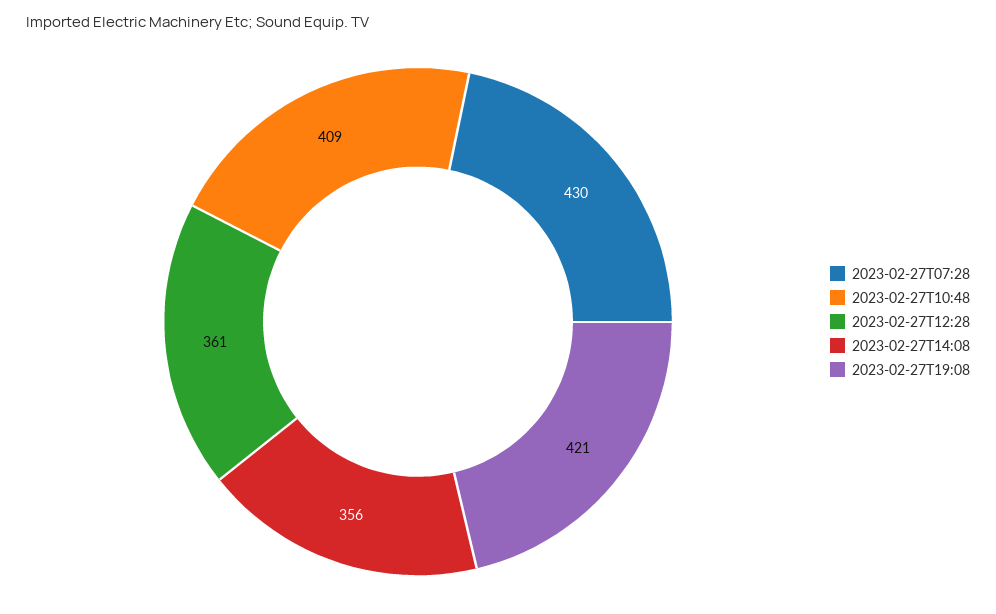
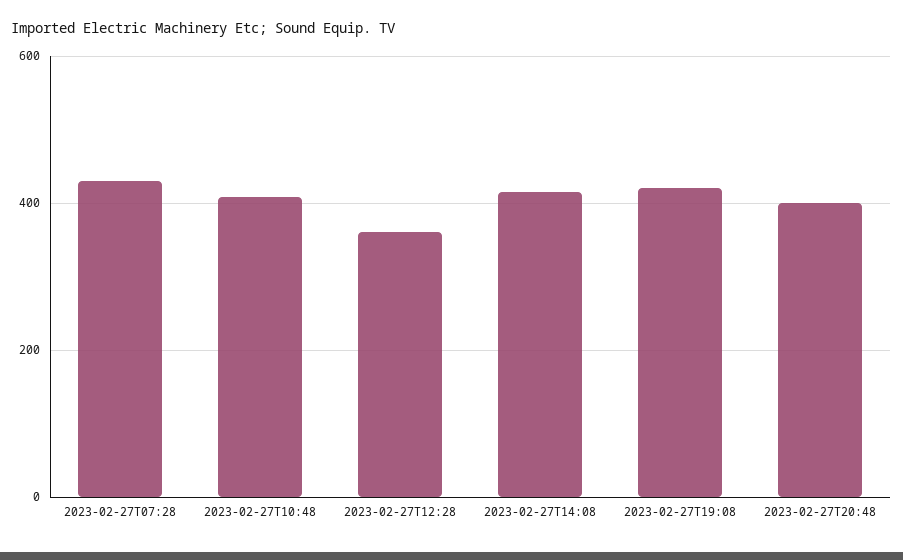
2023-02-27T14:08: 356 -> 420
2023-02-27T20:48: none -> 400

